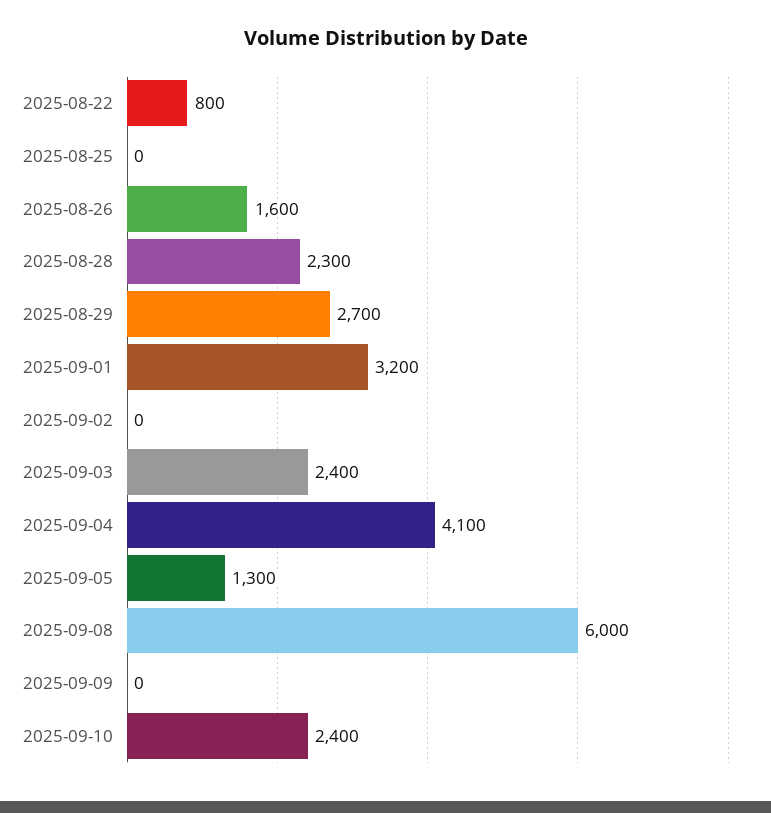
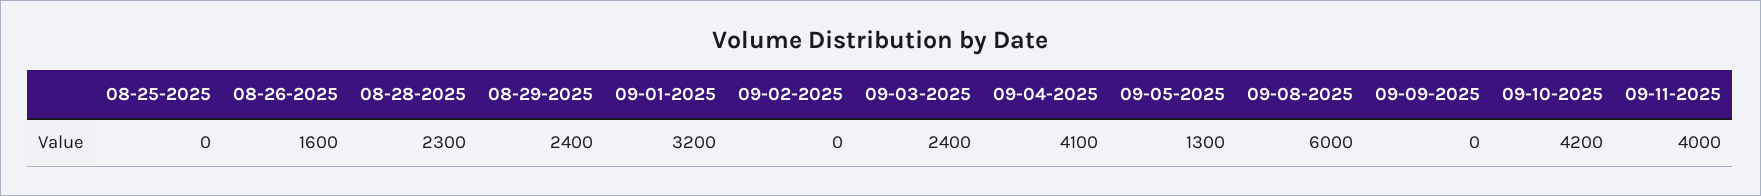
2025-08-22: 800 -> none
2025-08-29: 2700 -> 2400
2025-09-10: 2400 -> 4200
09-11-2025: none -> 4000

